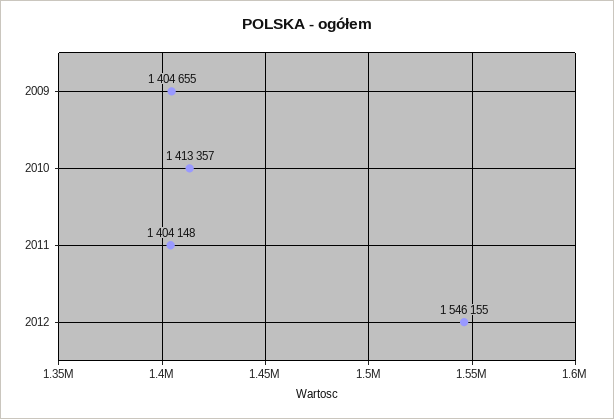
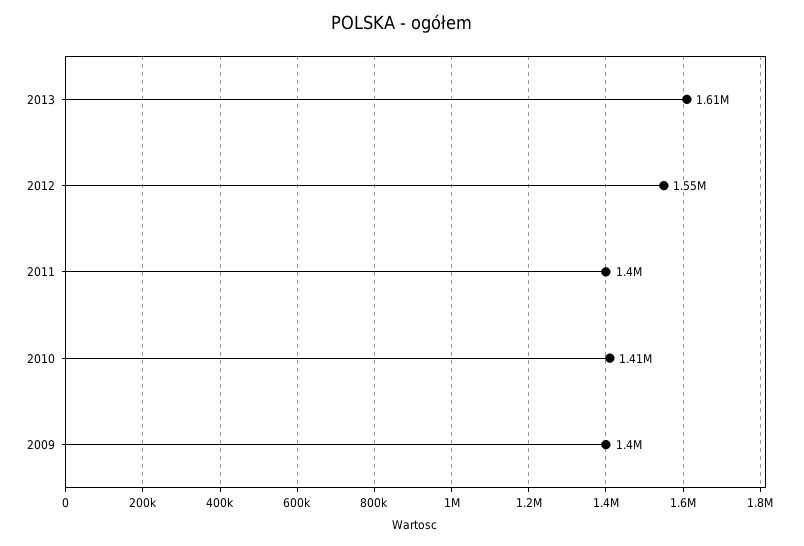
2013: none -> 1610000

